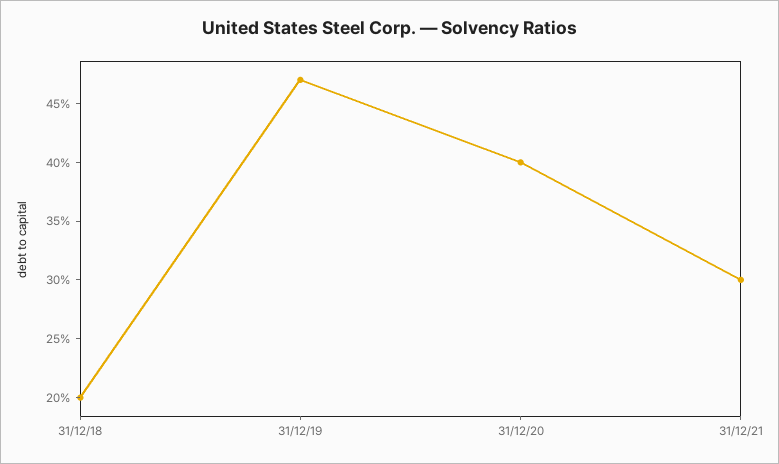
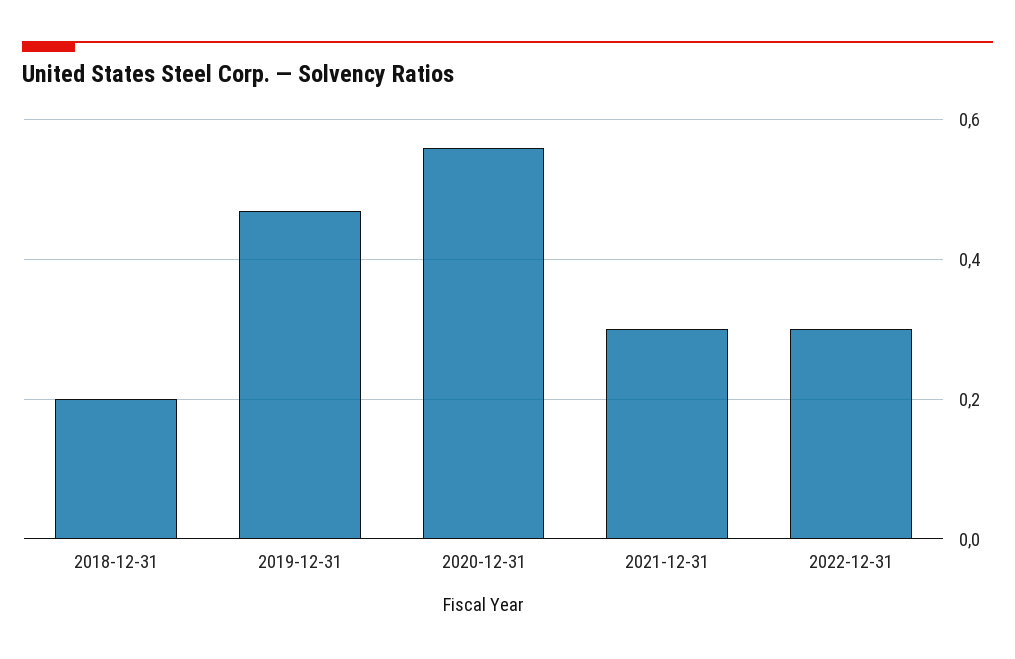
31/12/20: 0.4 -> 0.55
2022-12-31: none -> 0.3

